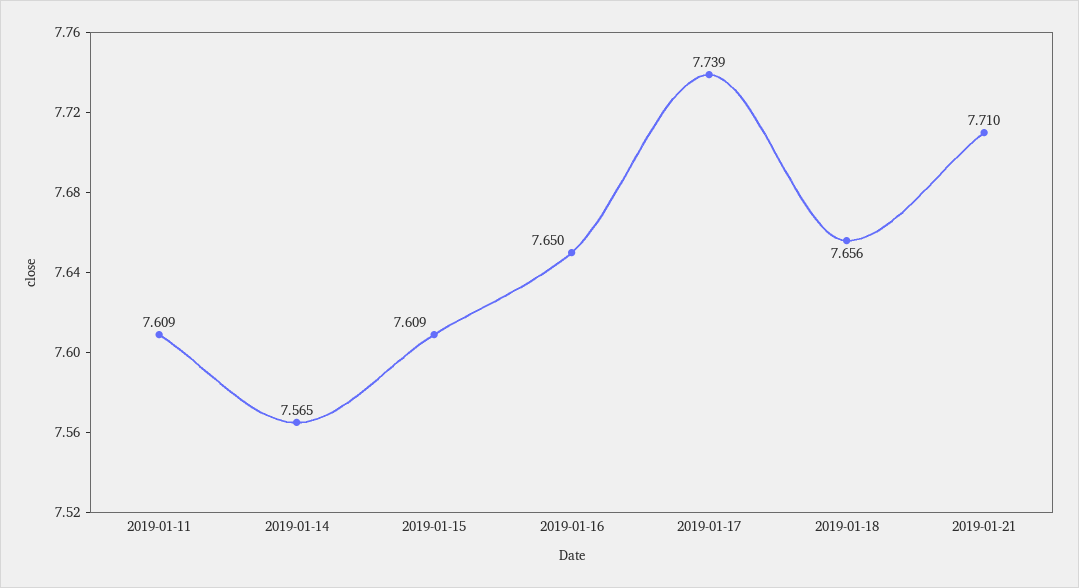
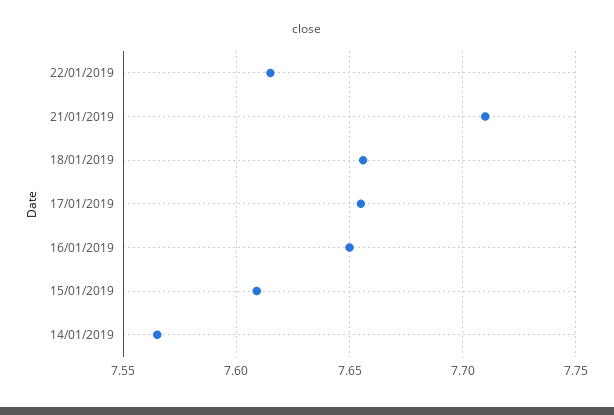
2019-01-11: 7.609 -> none
2019-01-17: 7.739 -> 7.655
22/01/2019: none -> 7.615

